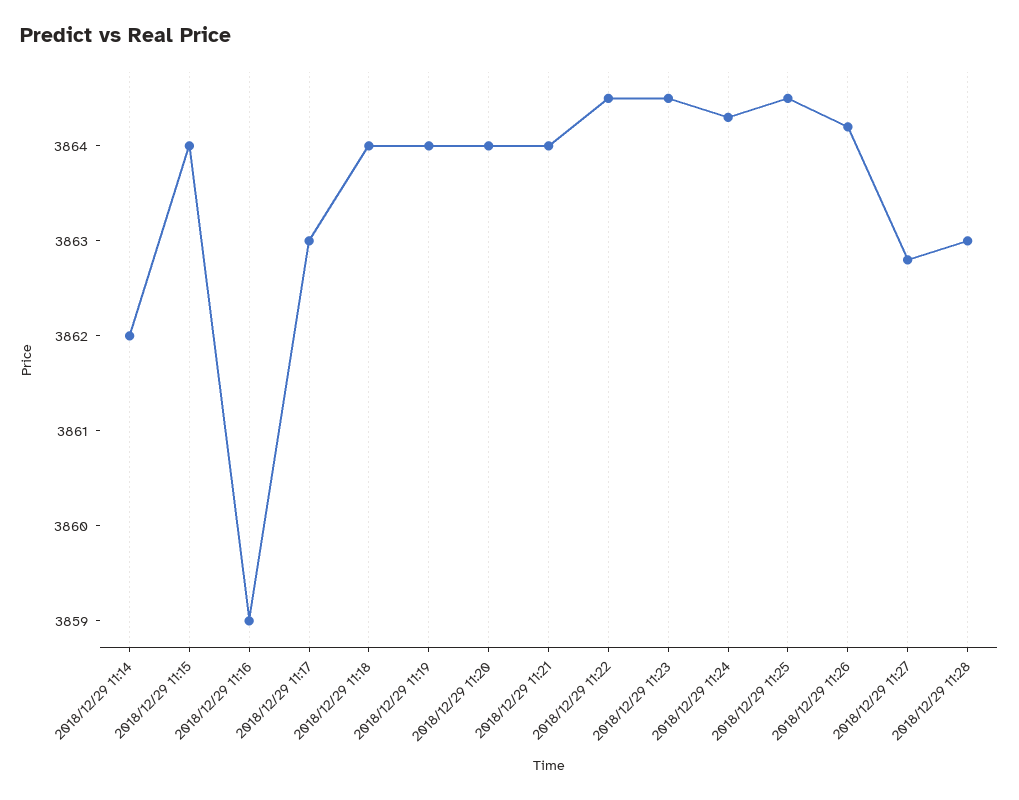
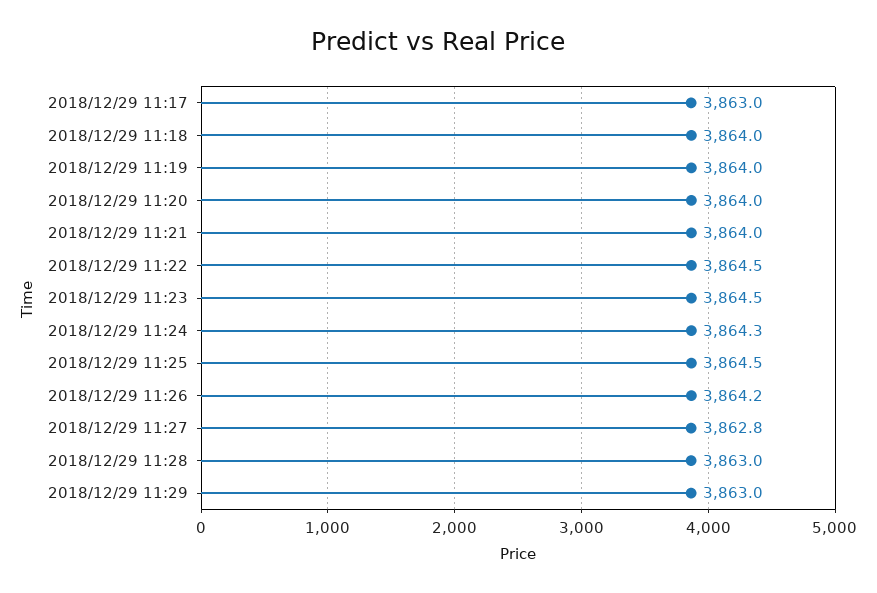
2018/12/29 11:14: 3862 -> none
2018/12/29 11:15: 3864 -> none
2018/12/29 11:16: 3859 -> none
2018/12/29 11:29: none -> 3863

